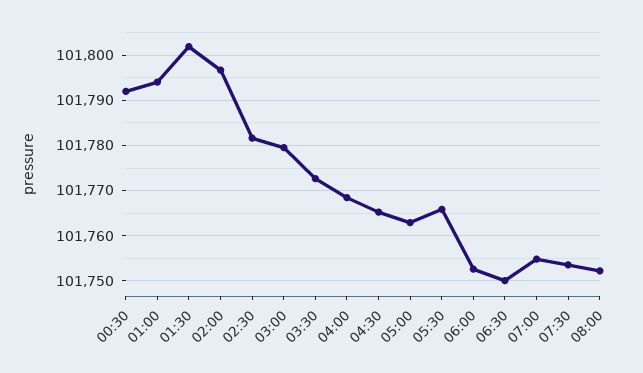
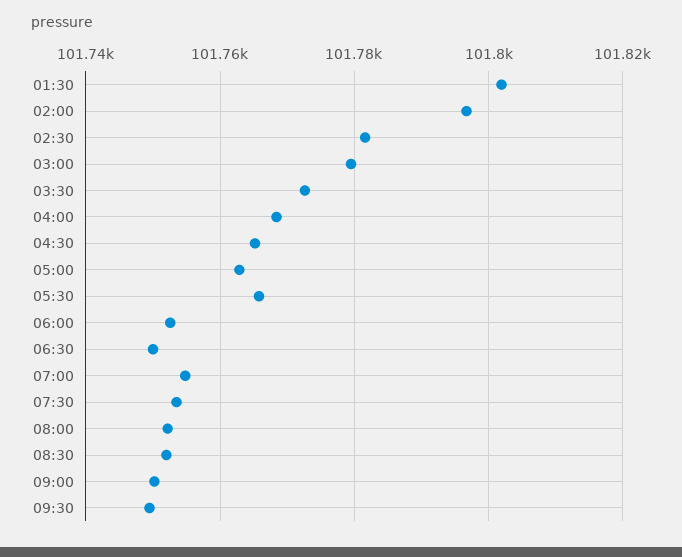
00:30: 101792 -> none
01:00: 101794 -> none
08:30: none -> 101752
09:00: none -> 101750
09:30: none -> 101750

